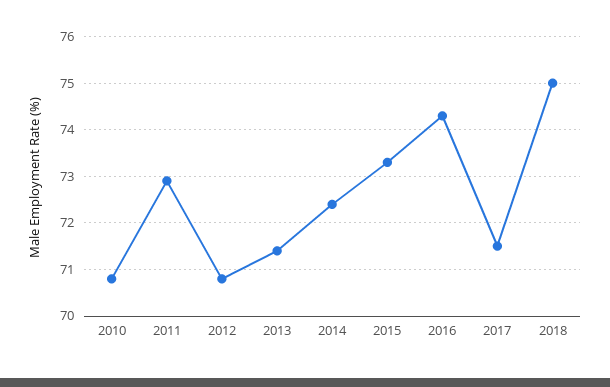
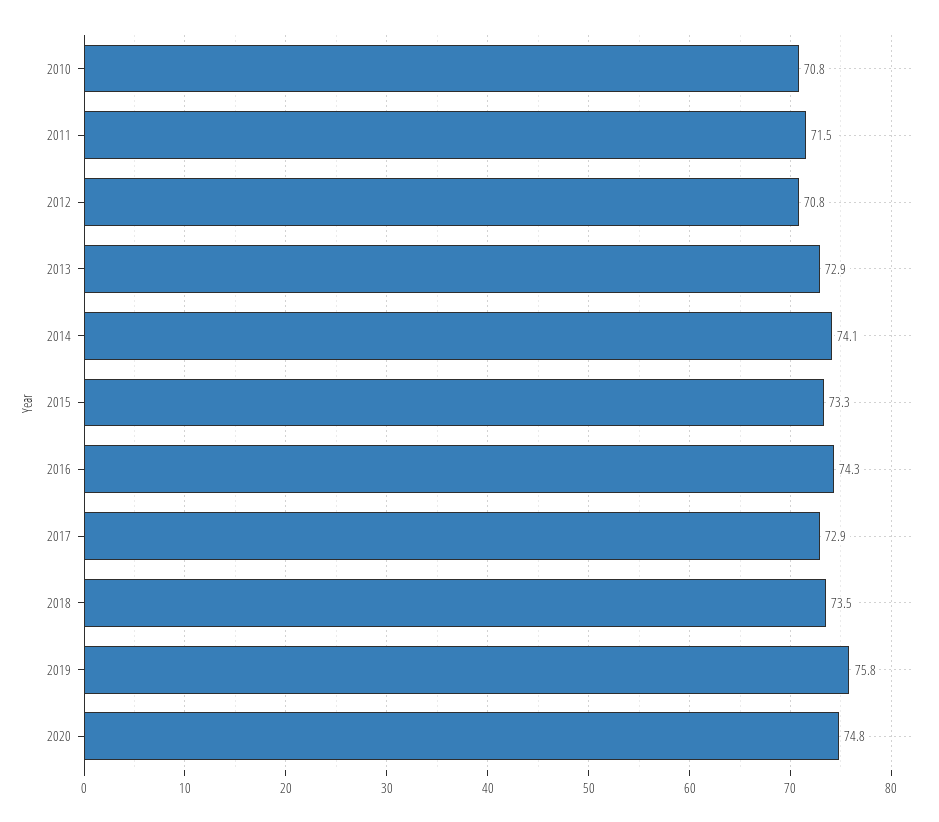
2011: 73 -> 71.5
2013: 71.5 -> 72.9
2014: 72.5 -> 74.1
2017: 71.5 -> 72.9
2018: 75 -> 73.5
2019: none -> 75.8
2020: none -> 74.8

